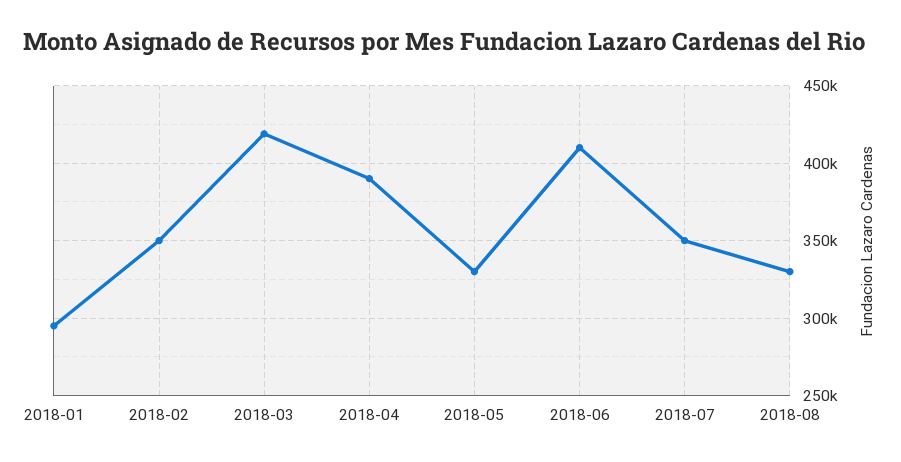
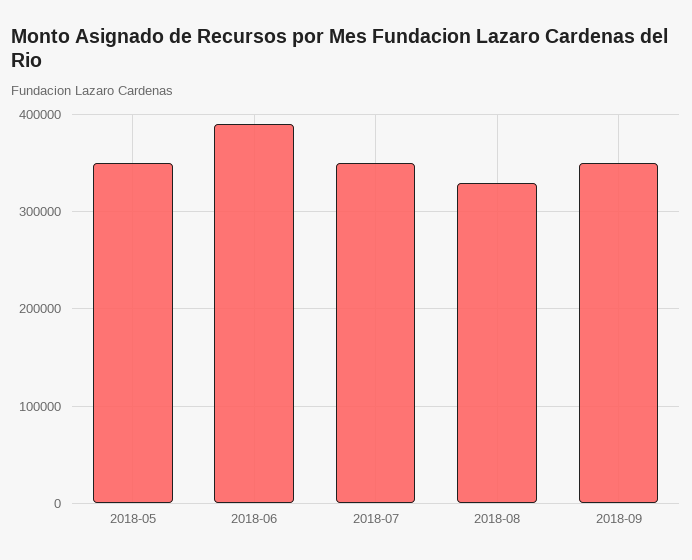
2018-01: 295000 -> none
2018-02: 350000 -> none
2018-03: 420000 -> none
2018-04: 390000 -> none
2018-05: 330000 -> 350000
2018-06: 410000 -> 390000
2018-09: none -> 350000

